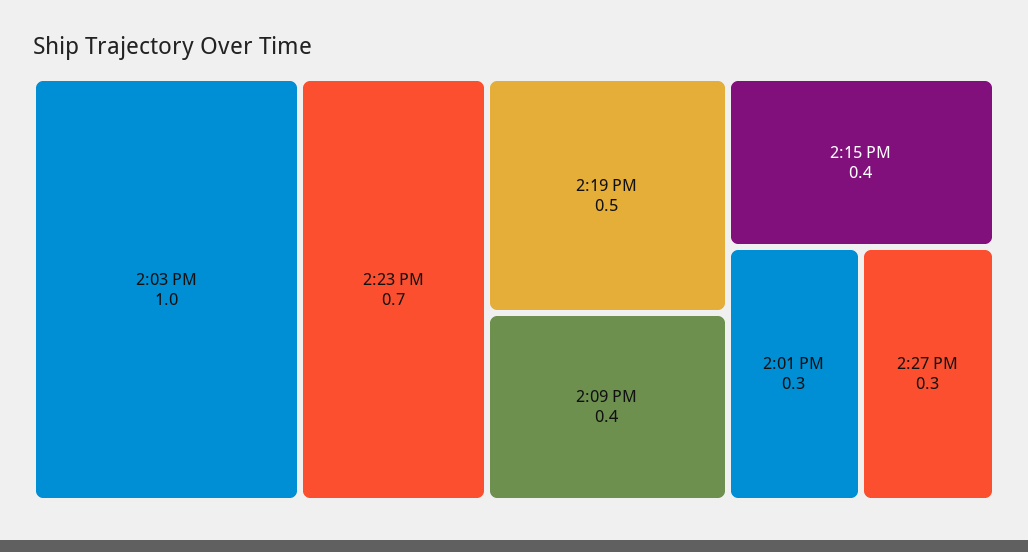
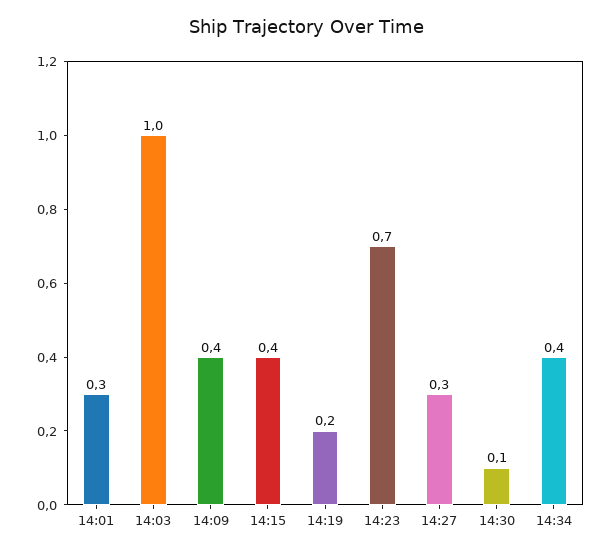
2:19 PM: 0.5 -> 0.2
14:30: none -> 0.1
14:34: none -> 0.4

